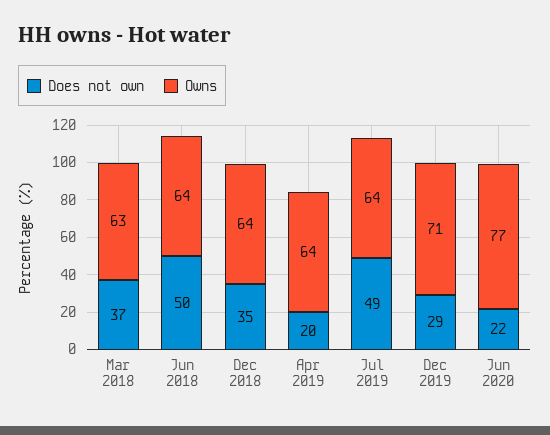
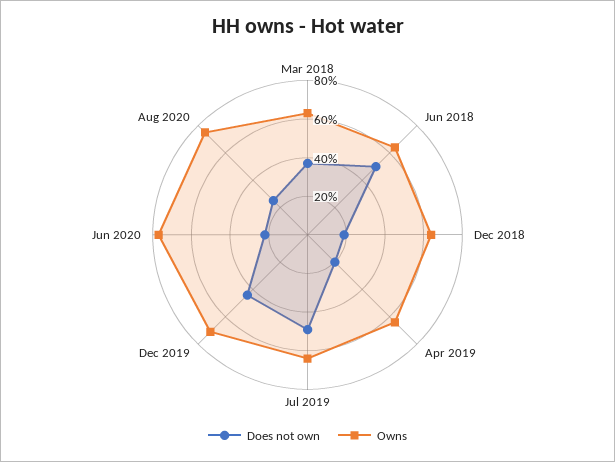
Does not own, Dec 2018: 35 -> 20
Does not own, Dec 2019: 29 -> 45
Does not own, Aug 2020: none -> 25
Owns, Aug 2020: none -> 75

